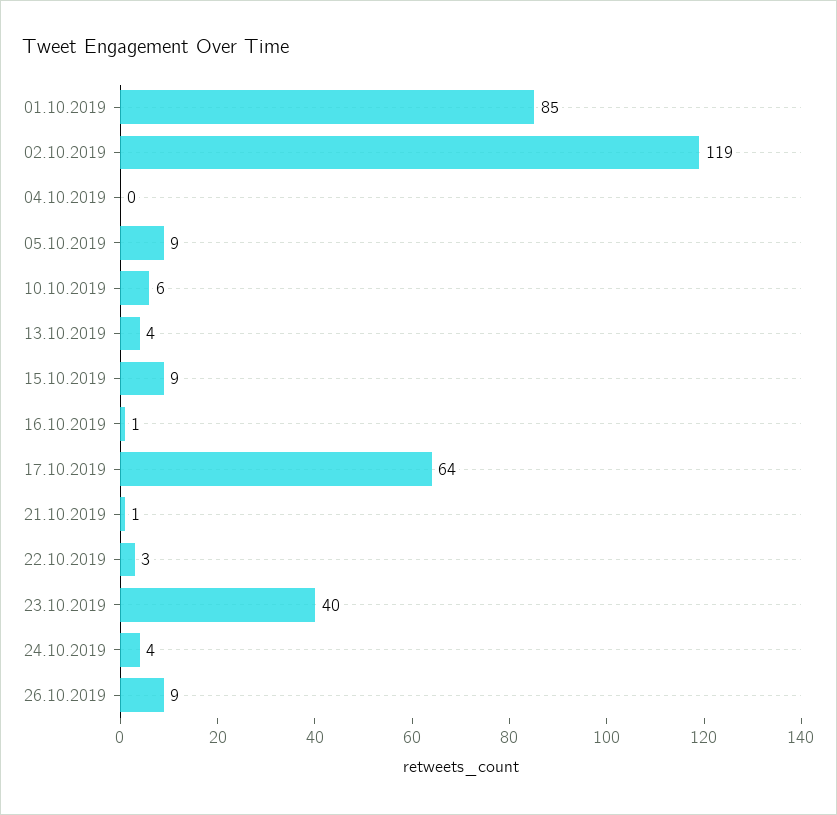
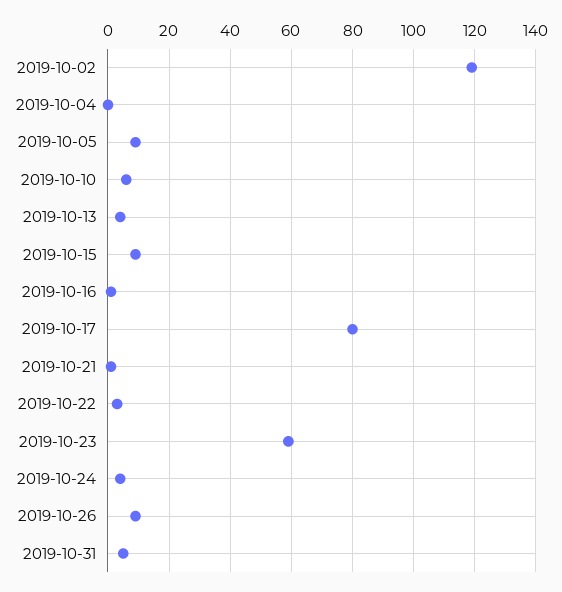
01.10.2019: 85 -> none
17.10.2019: 64 -> 80
23.10.2019: 40 -> 60
2019-10-31: none -> 5

